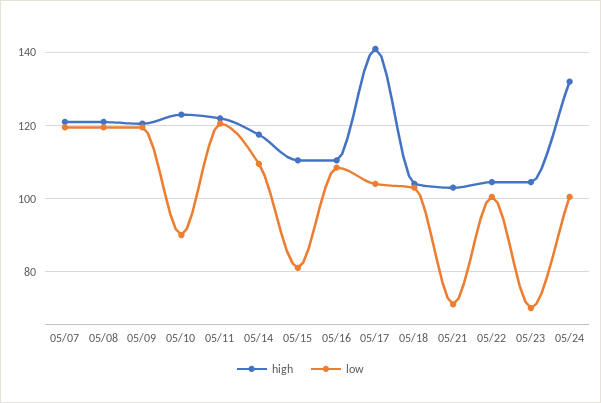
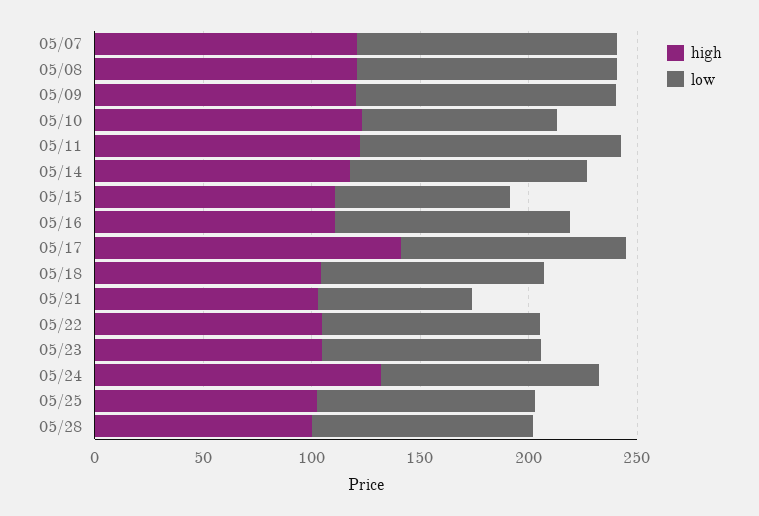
low, 05/23: 70 -> 100
high, 05/25: none -> 100
low, 05/25: none -> 100
high, 05/28: none -> 100
low, 05/28: none -> 100

